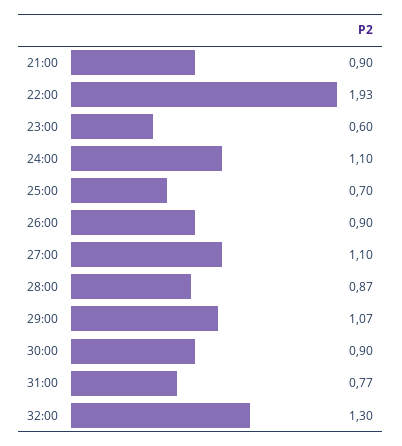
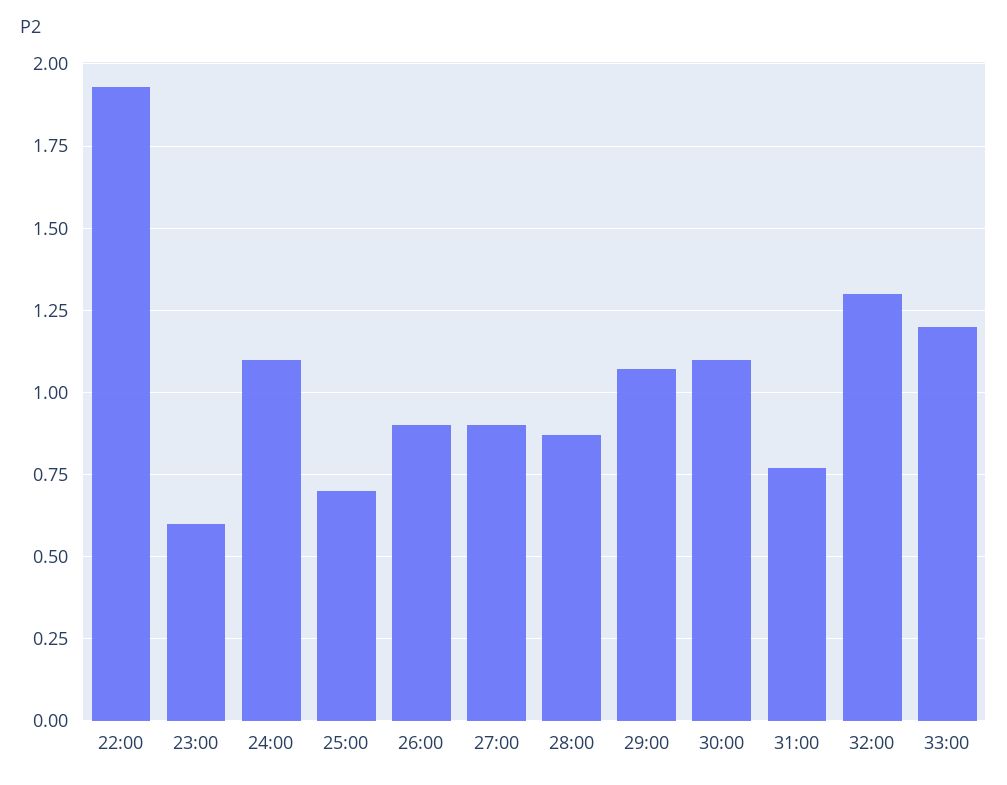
21:00: 0.9 -> none
27:00: 1.1 -> 0.9
30:00: 0.9 -> 1.1
33:00: none -> 1.2

